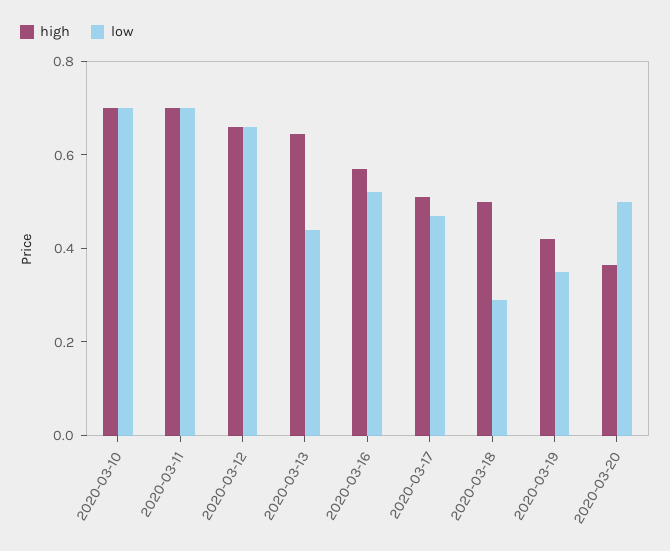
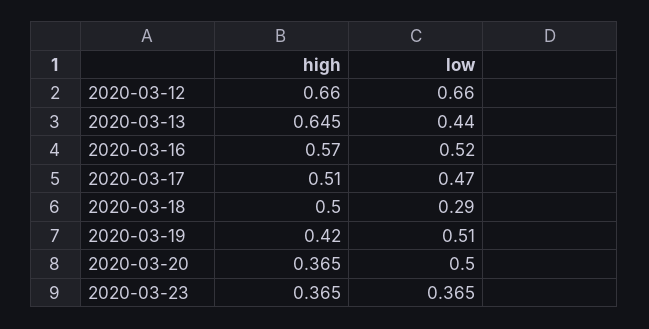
high, 2020-03-10: 0.7 -> none
low, 2020-03-10: 0.7 -> none
high, 2020-03-11: 0.7 -> none
low, 2020-03-11: 0.7 -> none
low, 2020-03-19: 0.35 -> 0.51
high, 2020-03-23: none -> 0.365
low, 2020-03-23: none -> 0.365

